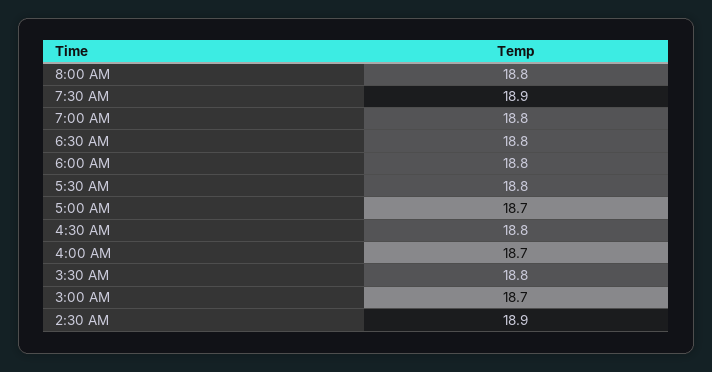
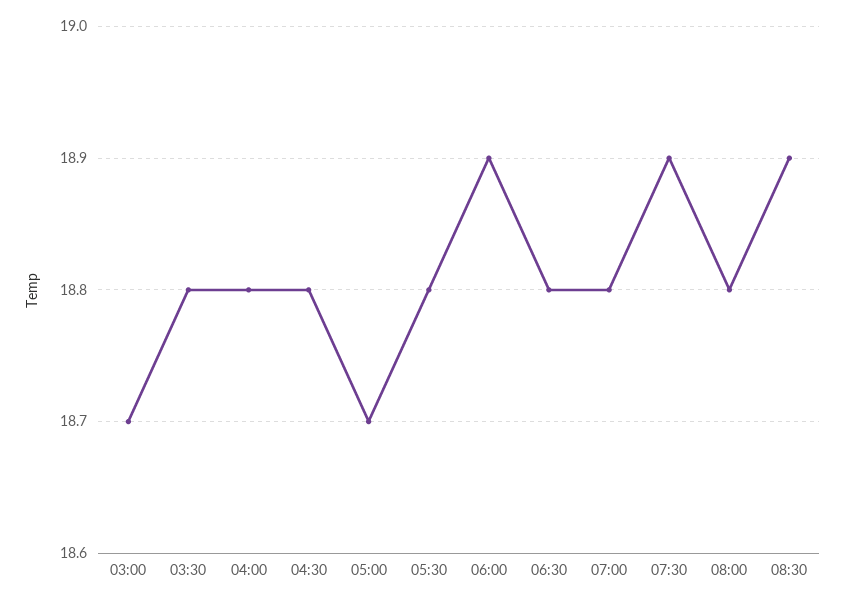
6:00 AM: 18.8 -> 18.9
4:00 AM: 18.7 -> 18.8
2:30 AM: 18.9 -> none
08:30: none -> 18.9

